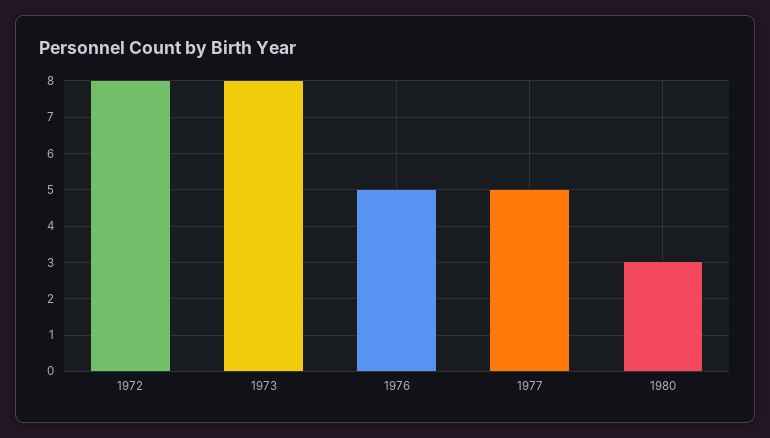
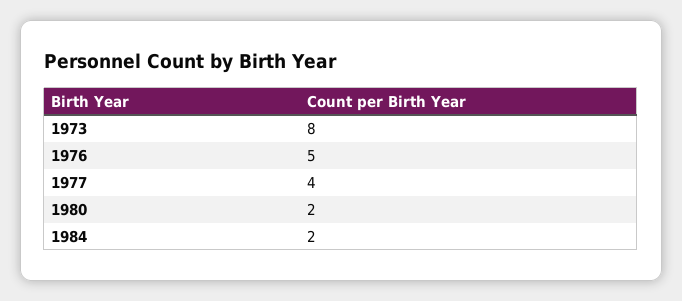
1972: 8 -> none
1977: 5 -> 4
1980: 3 -> 2
1984: none -> 2

